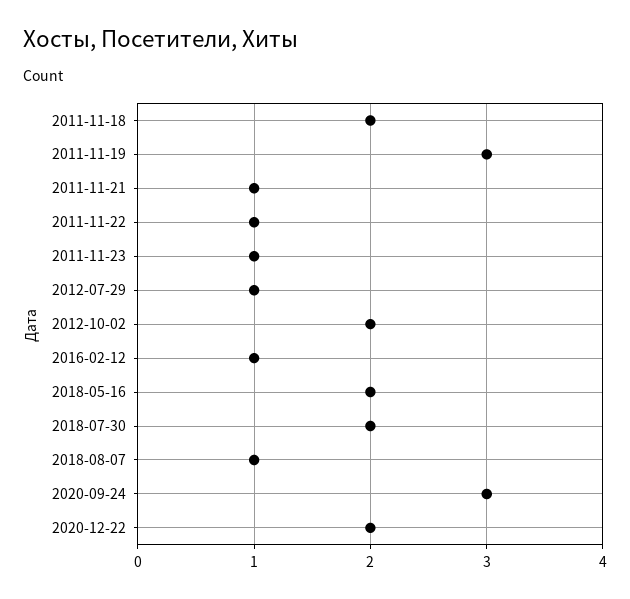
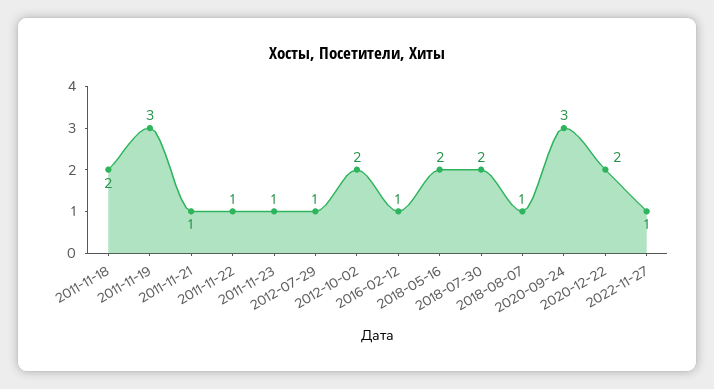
2022-11-27: none -> 1

